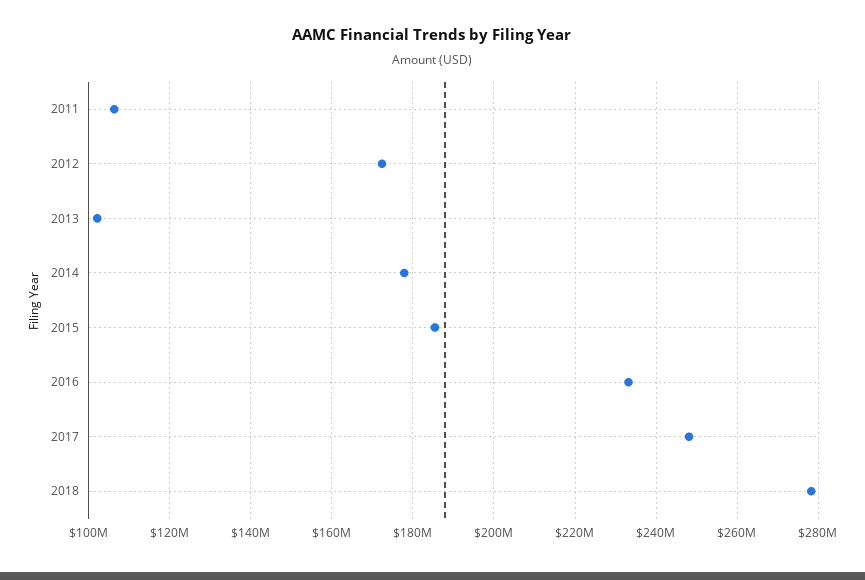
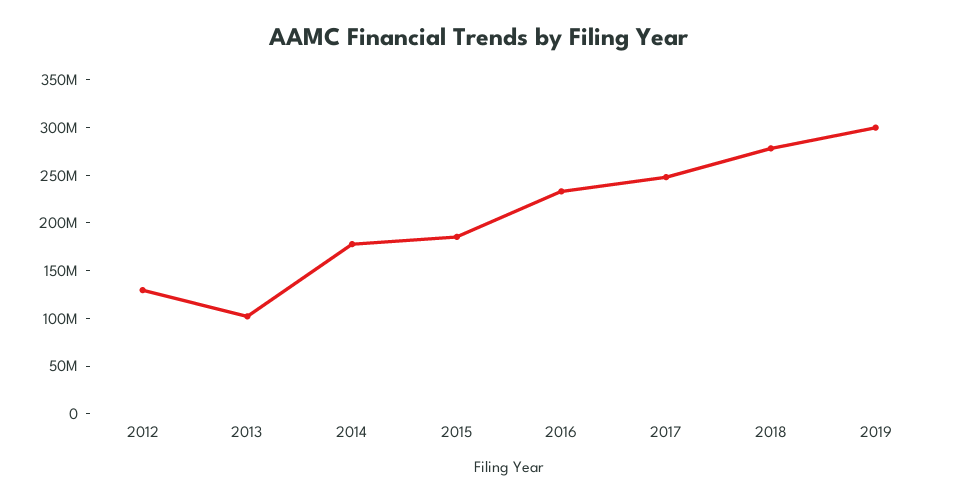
2011: 106000000 -> none
2012: 172000000 -> 130000000
2019: none -> 300000000

